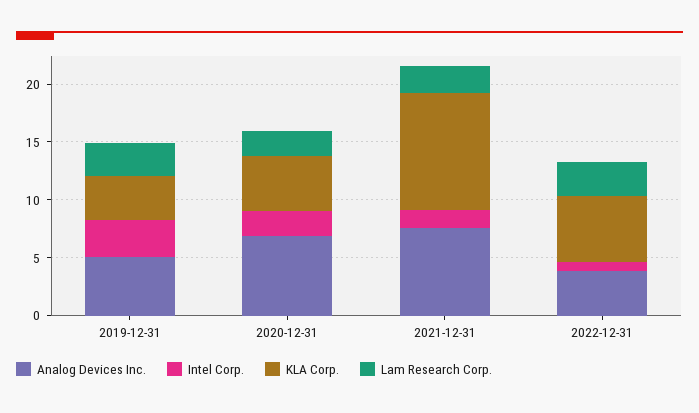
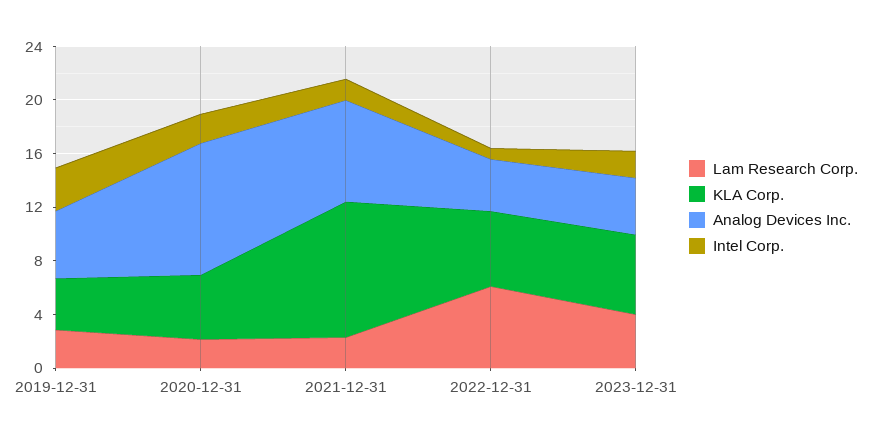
Analog Devices Inc., 2020-12-31: 7 -> 10
Lam Research Corp., 2022-12-31: 3 -> 6
Lam Research Corp., 2023-12-31: none -> 4
KLA Corp., 2023-12-31: none -> 6
Analog Devices Inc., 2023-12-31: none -> 4
Intel Corp., 2023-12-31: none -> 2

